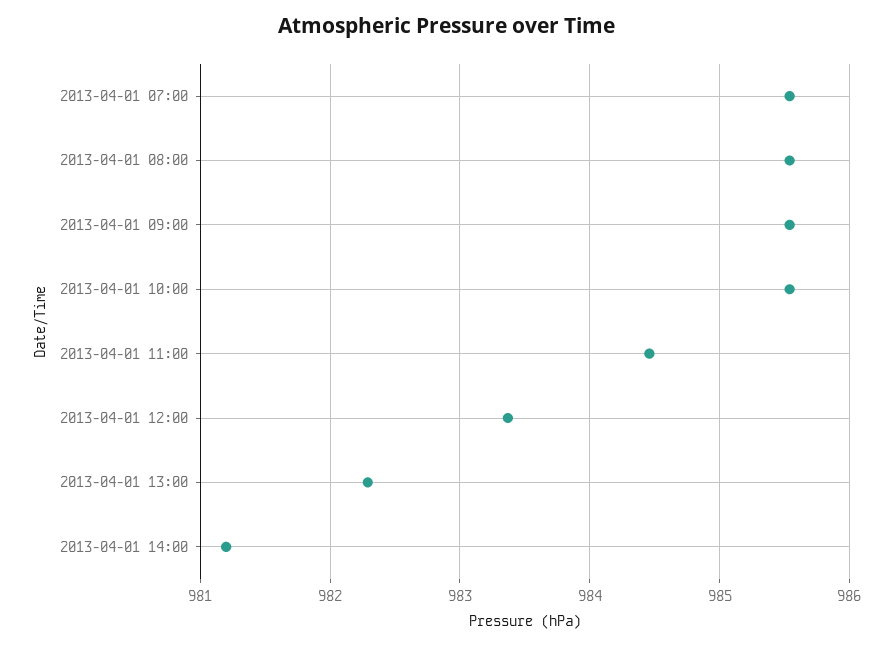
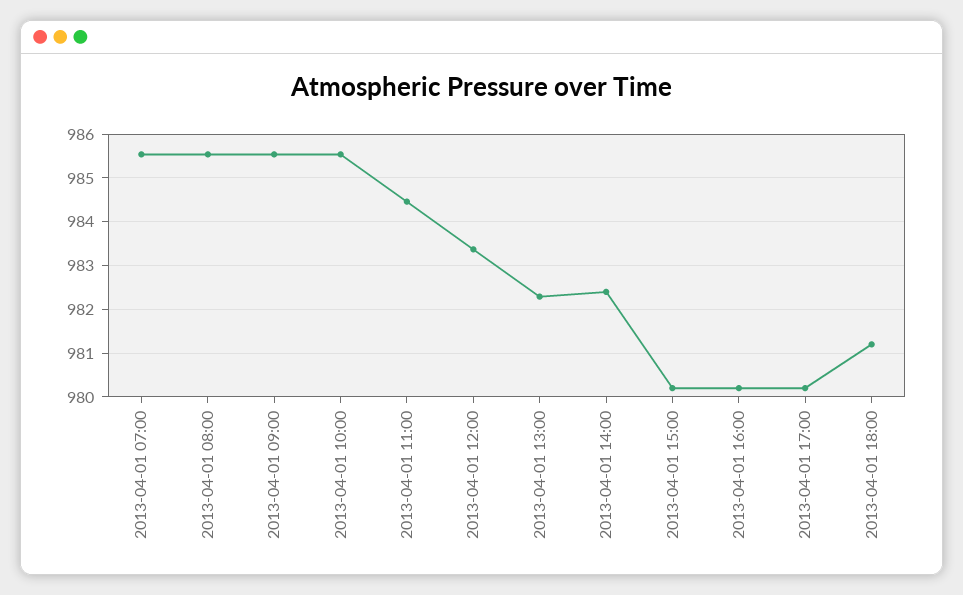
2013-04-01 14:00: 981.2 -> 982.4
2013-04-01 15:00: none -> 980.2
2013-04-01 16:00: none -> 980.2
2013-04-01 17:00: none -> 980.2
2013-04-01 18:00: none -> 981.2

